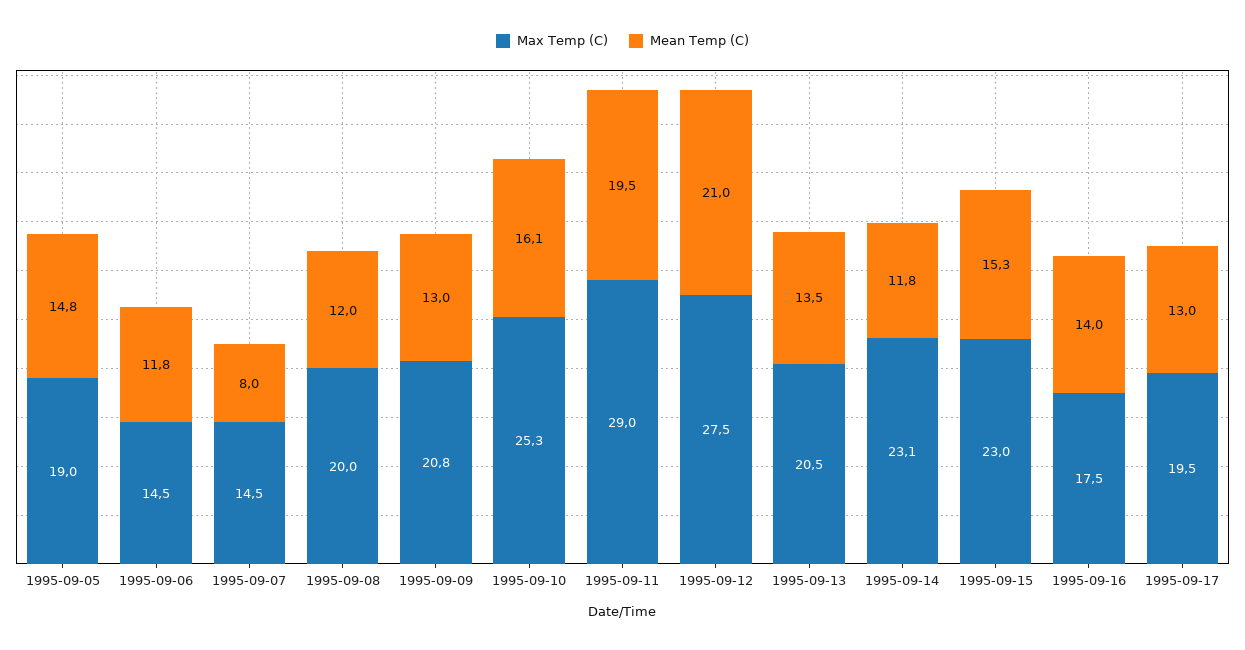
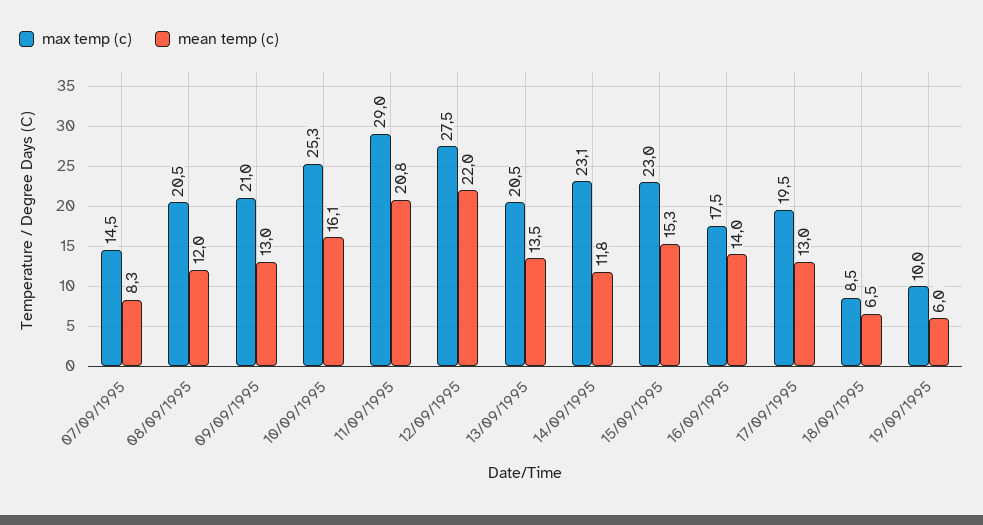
Max Temp (C), 1995-09-05: 19 -> none
Mean Temp (C), 1995-09-05: 14.8 -> none
Max Temp (C), 1995-09-06: 14.5 -> none
Mean Temp (C), 1995-09-06: 11.8 -> none
Mean Temp (C), 1995-09-07: 8 -> 8.3
Max Temp (C), 1995-09-08: 20 -> 20.5
Max Temp (C), 1995-09-09: 20.8 -> 21
Mean Temp (C), 1995-09-11: 19.5 -> 20.8
Mean Temp (C), 1995-09-12: 21 -> 22
Max Temp (C), 18/09/1995: none -> 8.5
Mean Temp (C), 18/09/1995: none -> 6.5
Max Temp (C), 19/09/1995: none -> 10
Mean Temp (C), 19/09/1995: none -> 6

